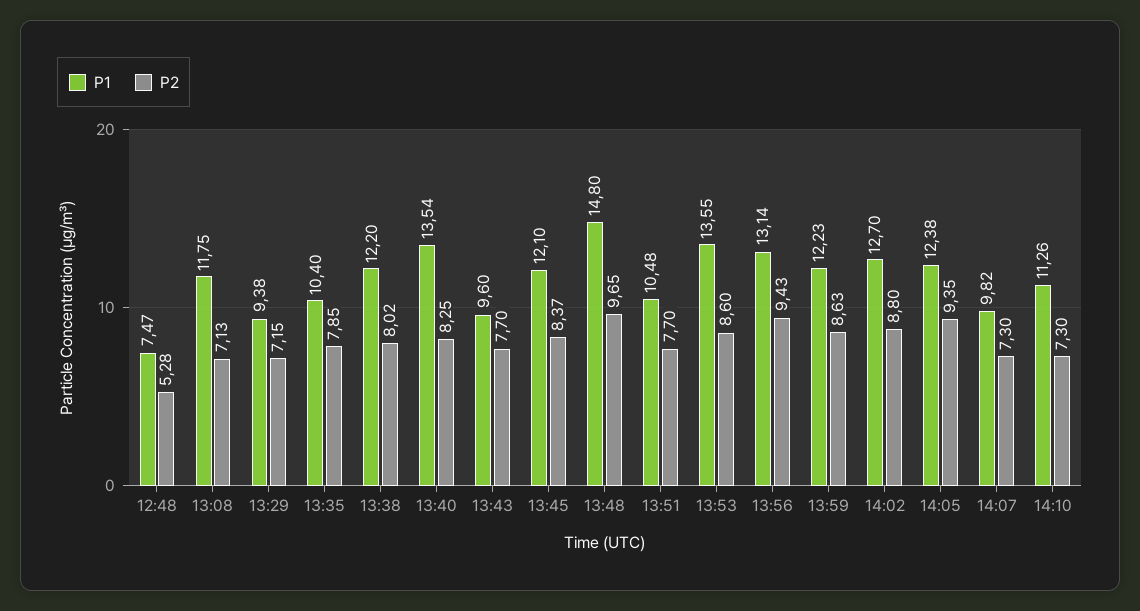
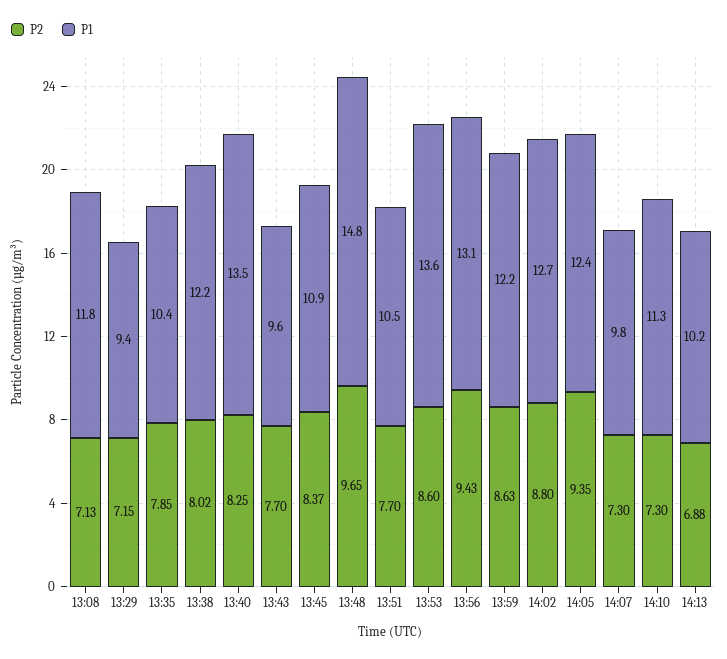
P1, 12:48: 7.47 -> none
P2, 12:48: 5.28 -> none
P1, 13:45: 12.1 -> 10.9
P2, 14:13: none -> 6.88
P1, 14:13: none -> 10.2

